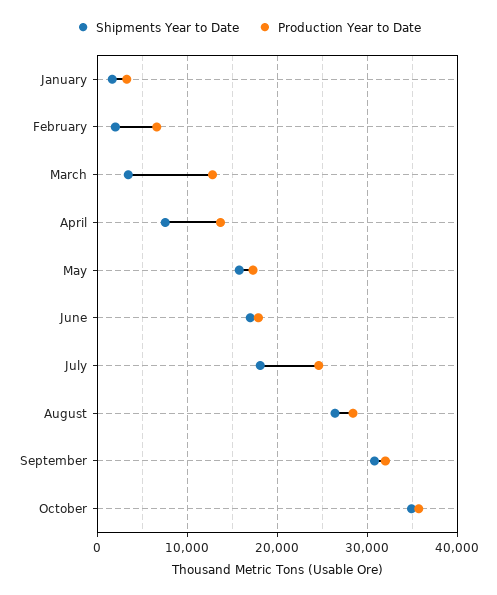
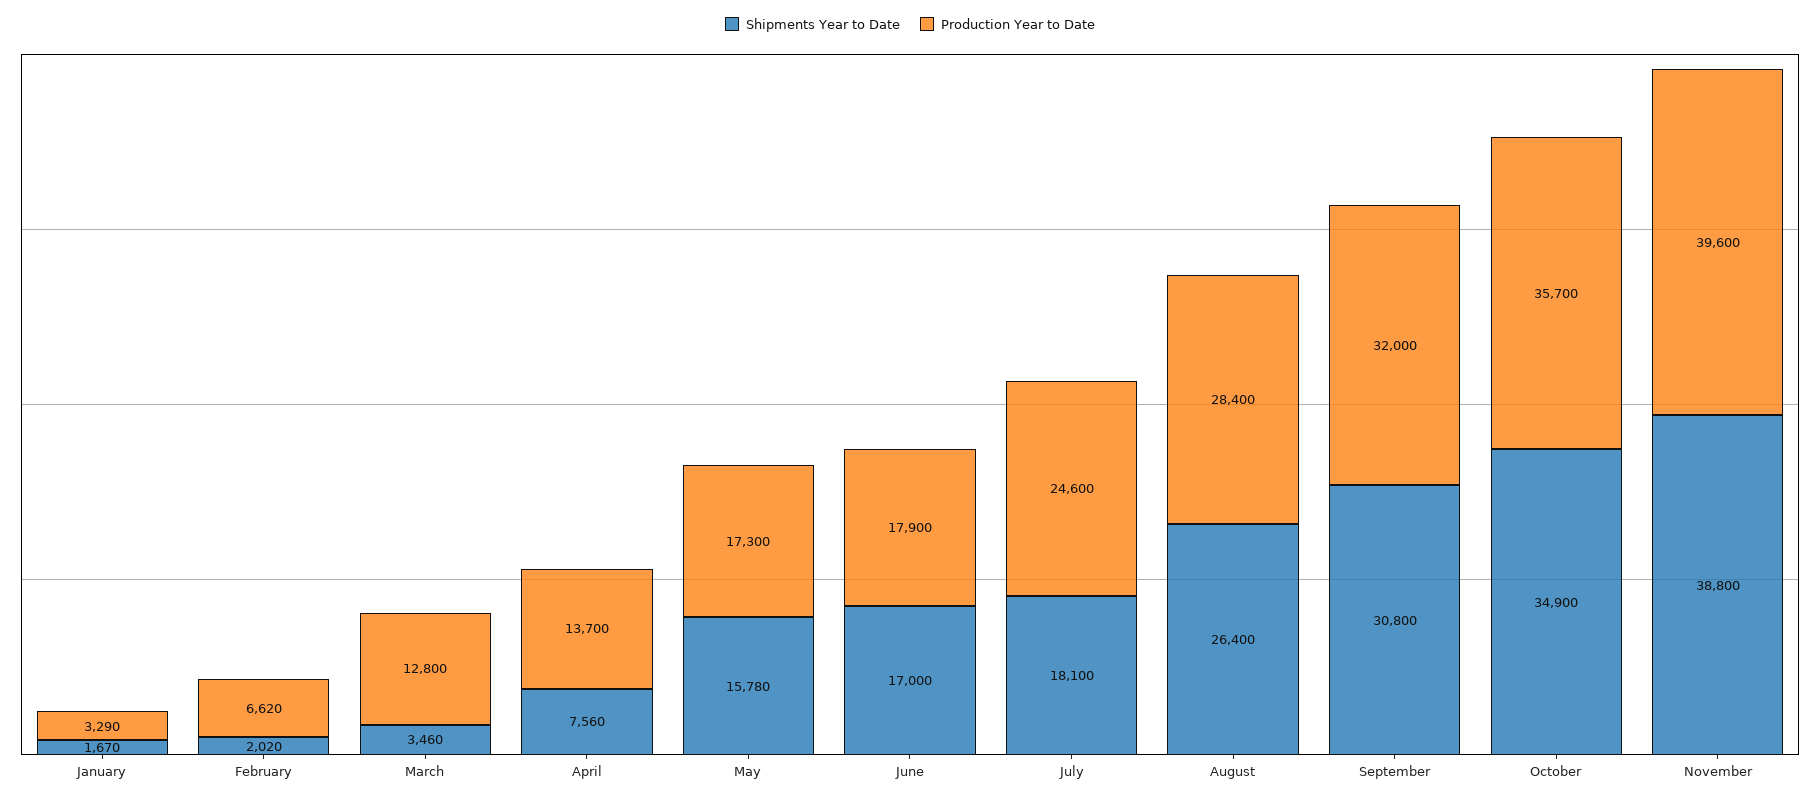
Shipments Year to Date, November: none -> 38800
Production Year to Date, November: none -> 39600

